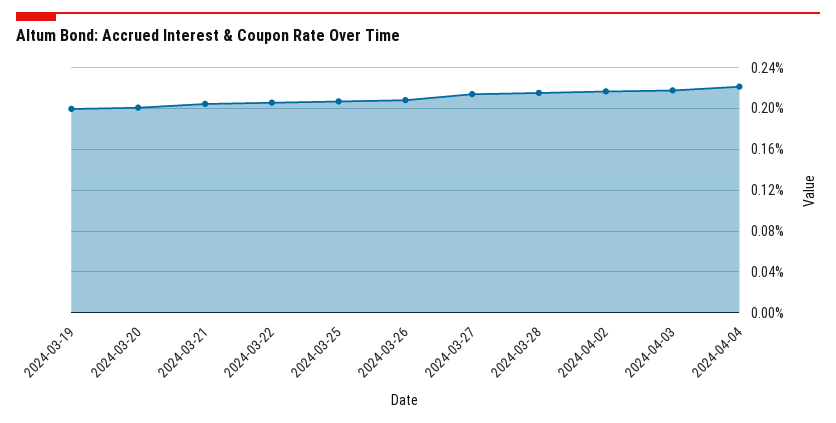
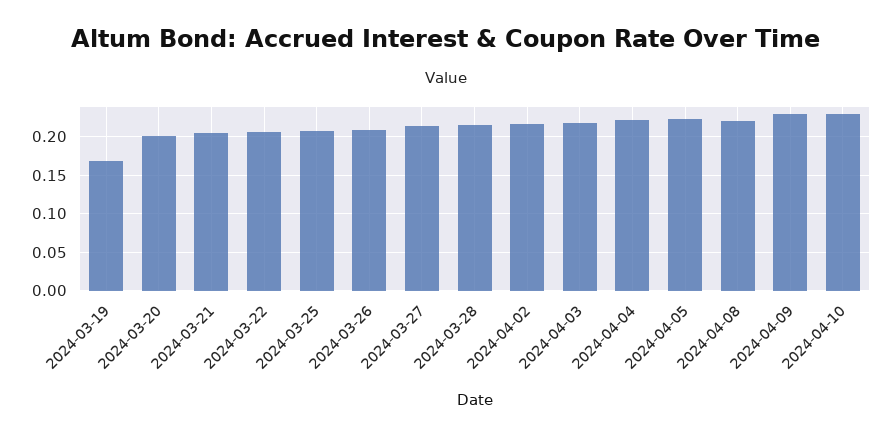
2024-03-19: 0.2 -> 0.17
2024-04-05: none -> 0.22
2024-04-08: none -> 0.22
2024-04-09: none -> 0.23
2024-04-10: none -> 0.23

